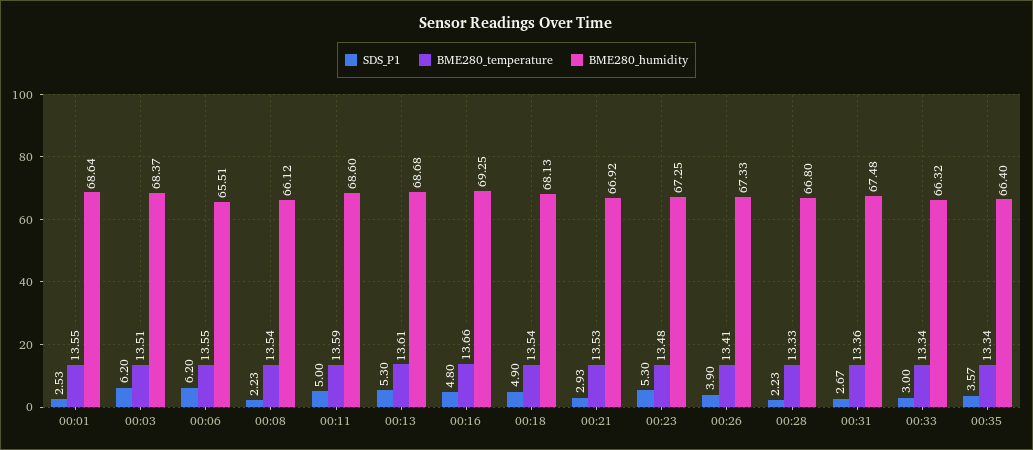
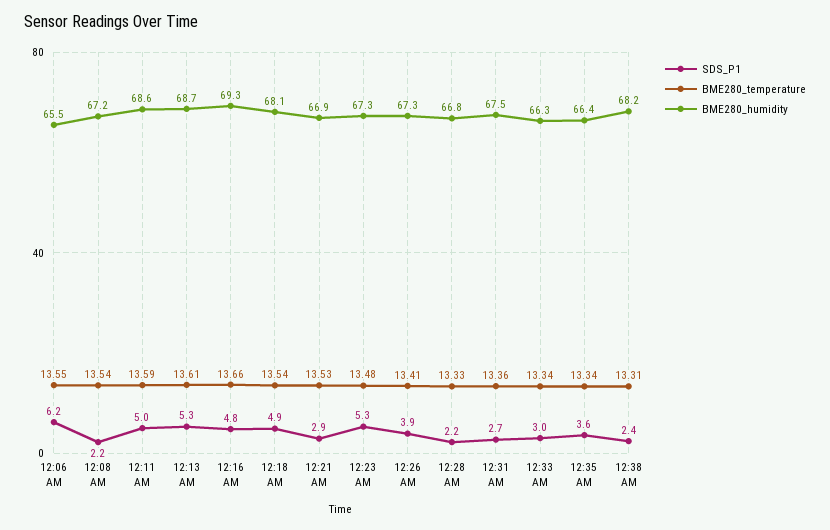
SDS_P1, 00:01: 2.53 -> none
BME280_temperature, 00:01: 13.55 -> none
BME280_humidity, 00:01: 68.64 -> none
SDS_P1, 00:03: 6.2 -> none
BME280_temperature, 00:03: 13.51 -> none
BME280_humidity, 00:03: 68.37 -> none
BME280_humidity, 00:08: 66.12 -> 67.2
SDS_P1, 12:38 AM: none -> 2.4
BME280_temperature, 12:38 AM: none -> 13.31
BME280_humidity, 12:38 AM: none -> 68.2

